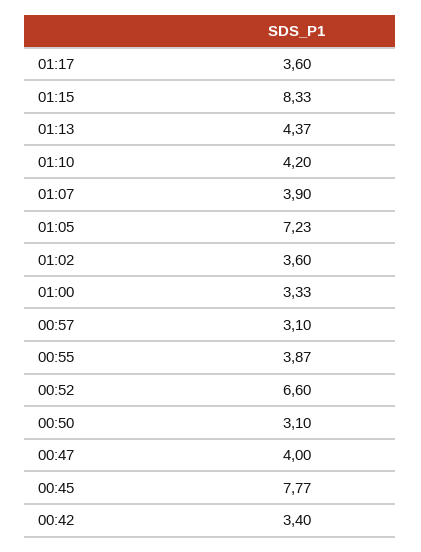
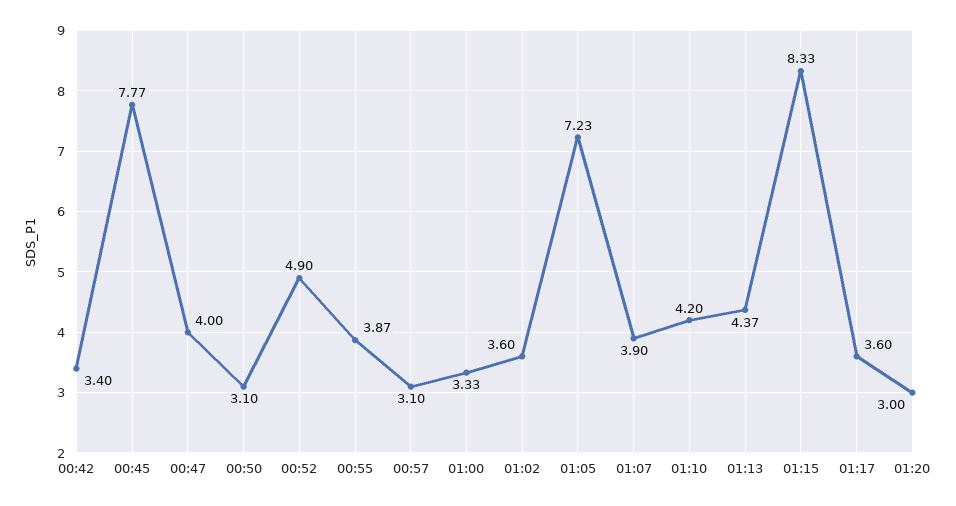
00:52: 6.6 -> 4.9
01:20: none -> 3

